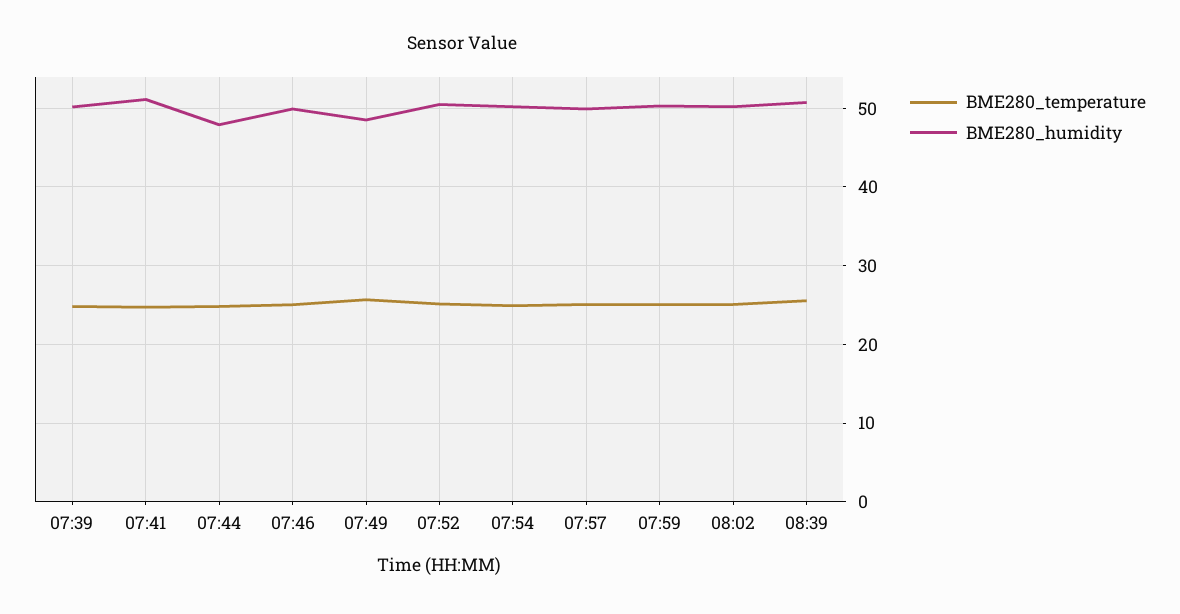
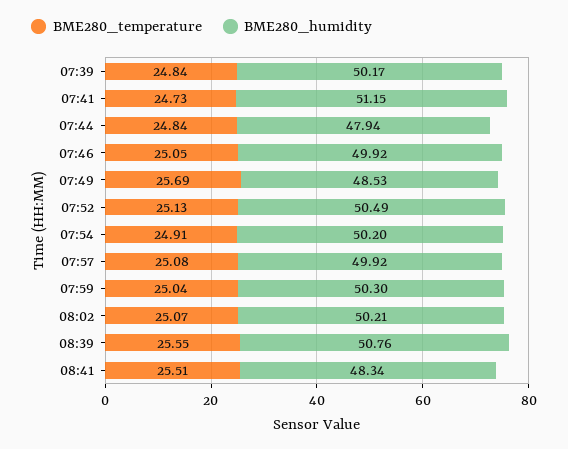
BME280_temperature, 08:41: none -> 25.51
BME280_humidity, 08:41: none -> 48.34

